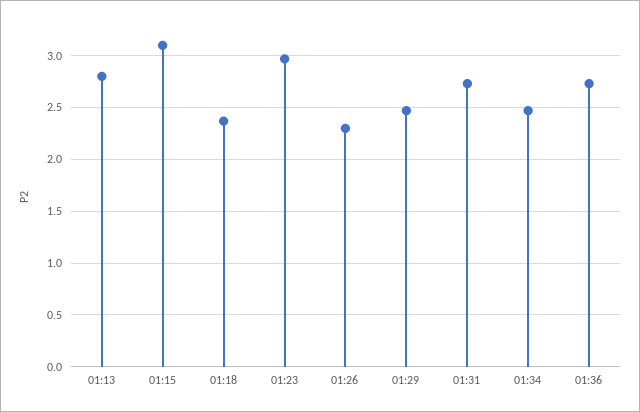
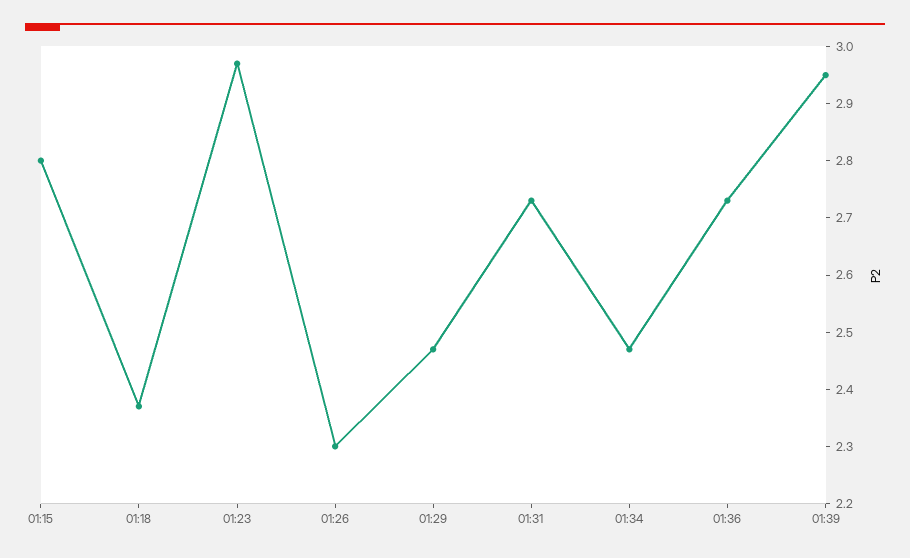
01:13: 2.8 -> none
01:15: 3.1 -> 2.8
01:39: none -> 2.95

